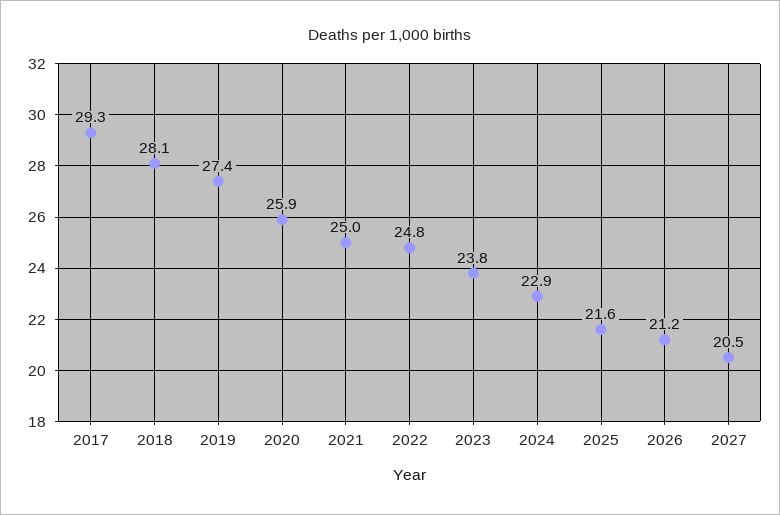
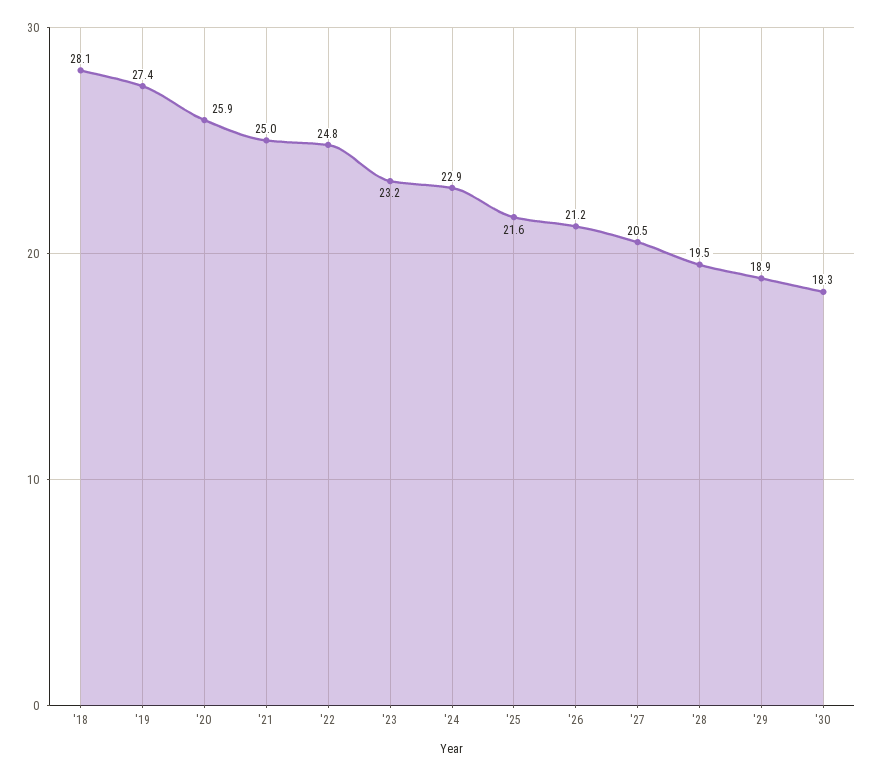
2017: 29.3 -> none
2023: 23.8 -> 23.2
'28: none -> 19.5
'29: none -> 18.9
'30: none -> 18.3

